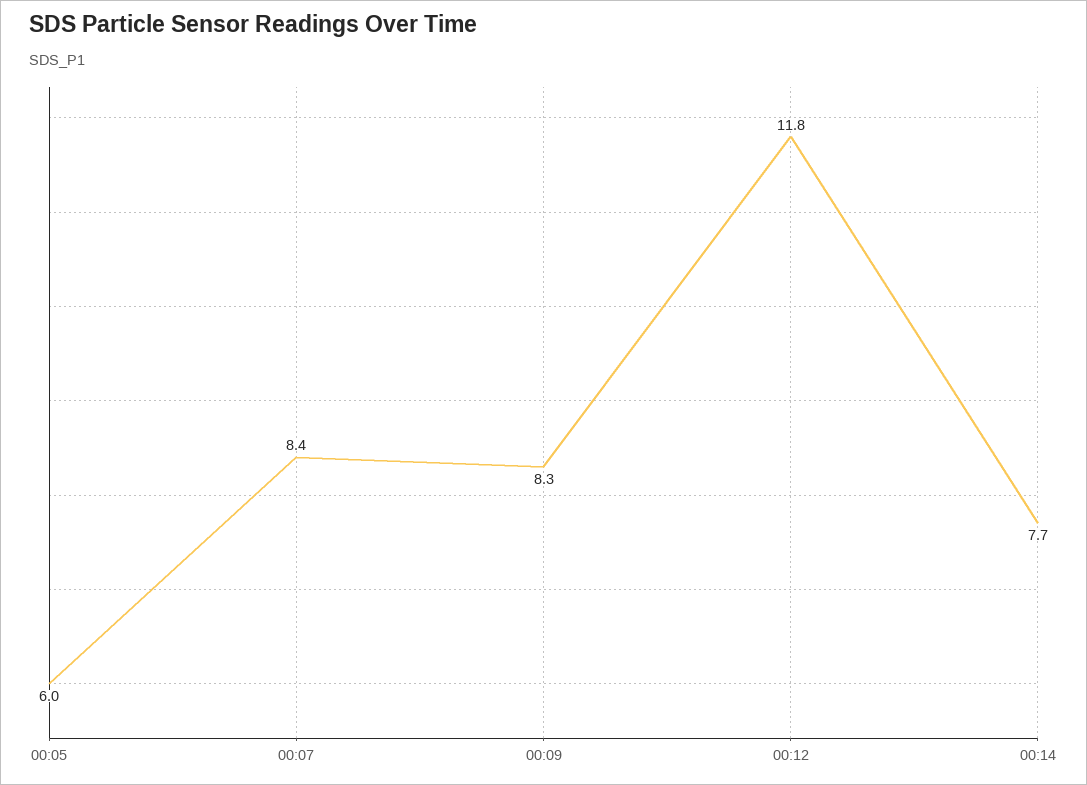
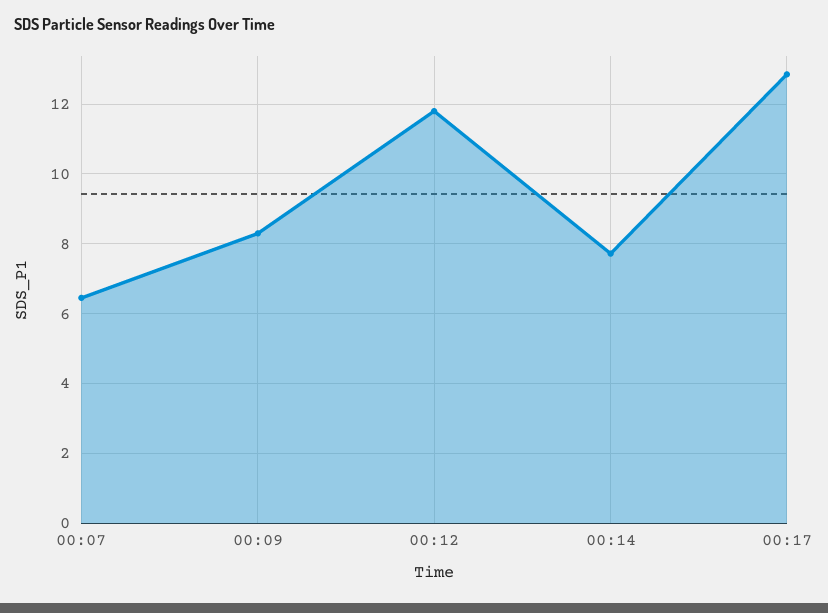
00:05: 6 -> none
00:07: 8.4 -> 6.4
00:17: none -> 12.8

